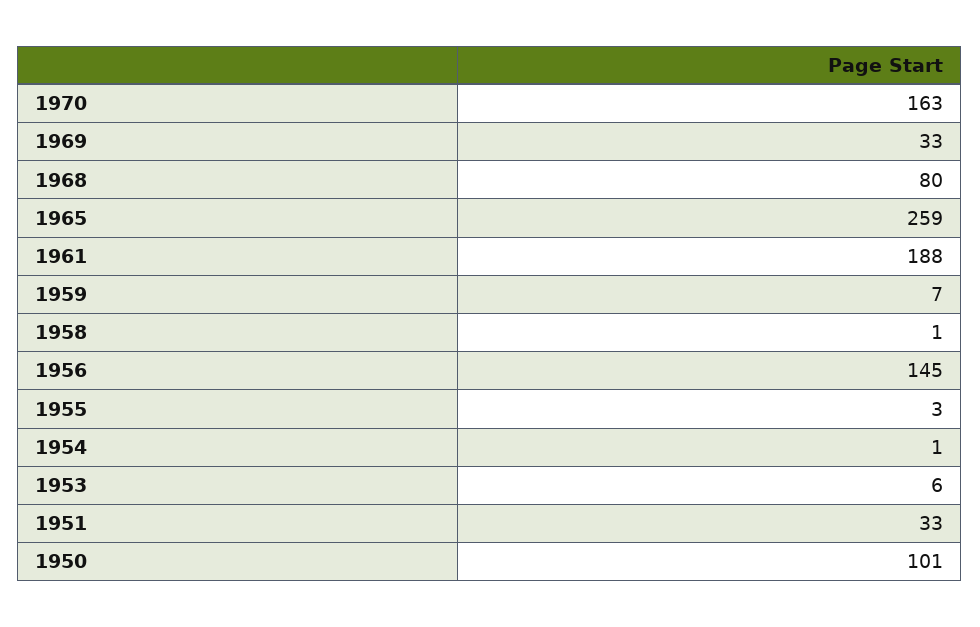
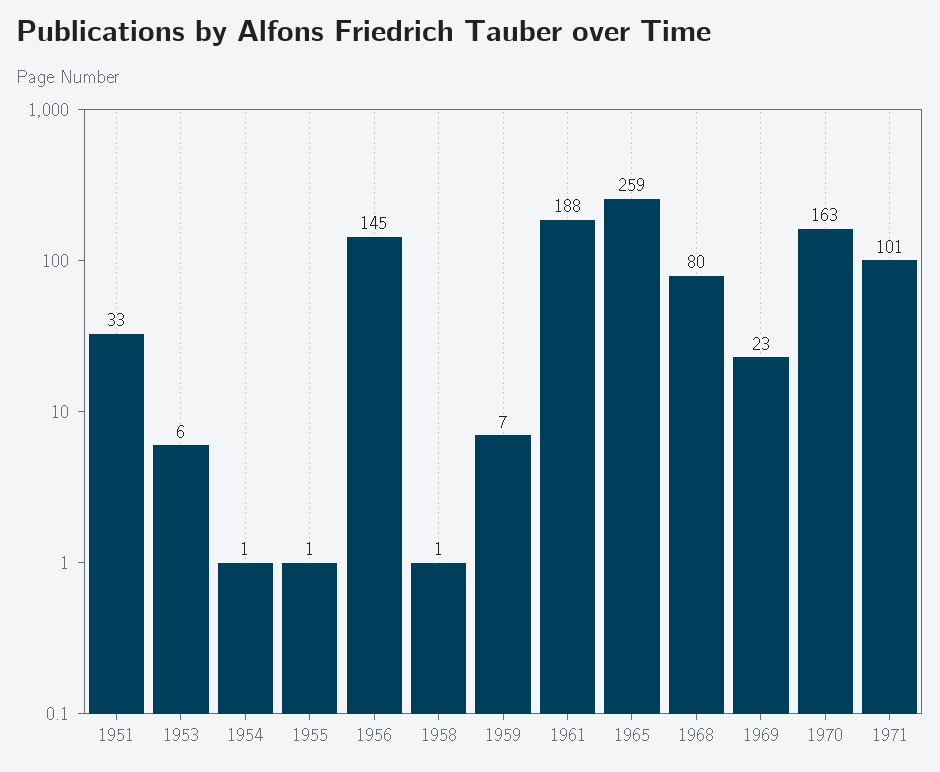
1969: 33 -> 23
1955: 3 -> 1
1950: 101 -> none
1971: none -> 101

